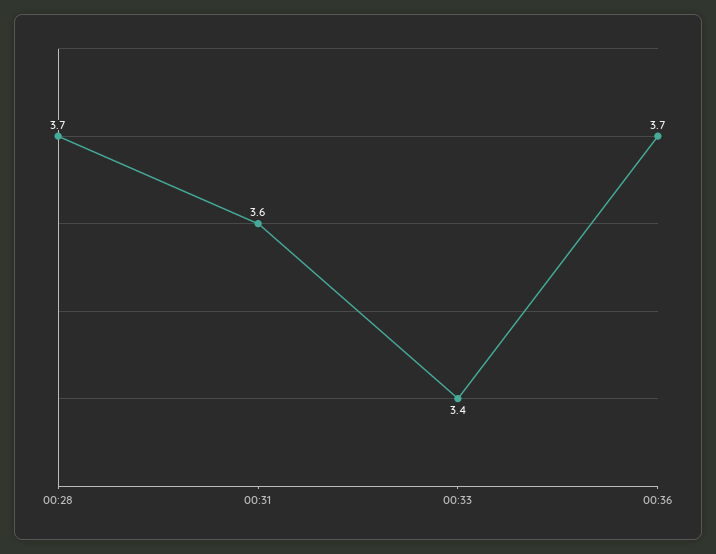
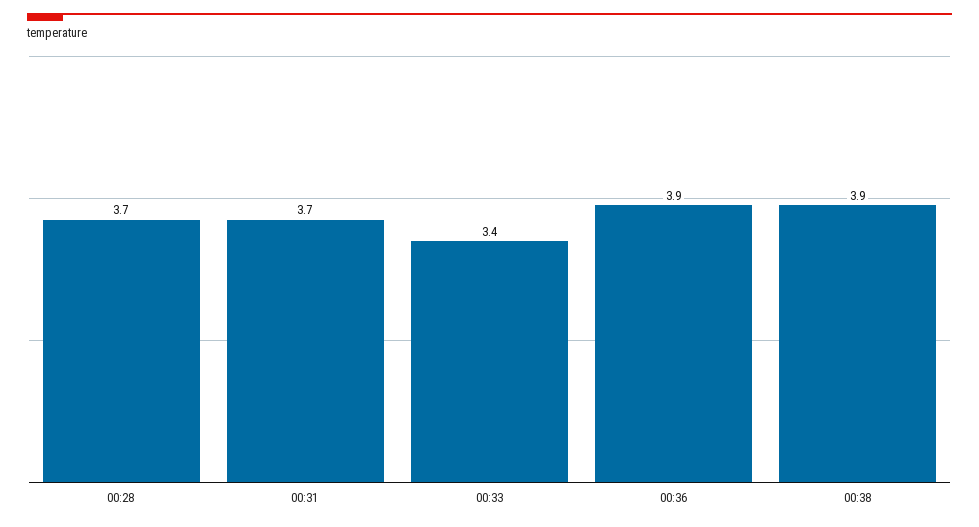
00:31: 3.6 -> 3.7
00:36: 3.7 -> 3.9
00:38: none -> 3.9

